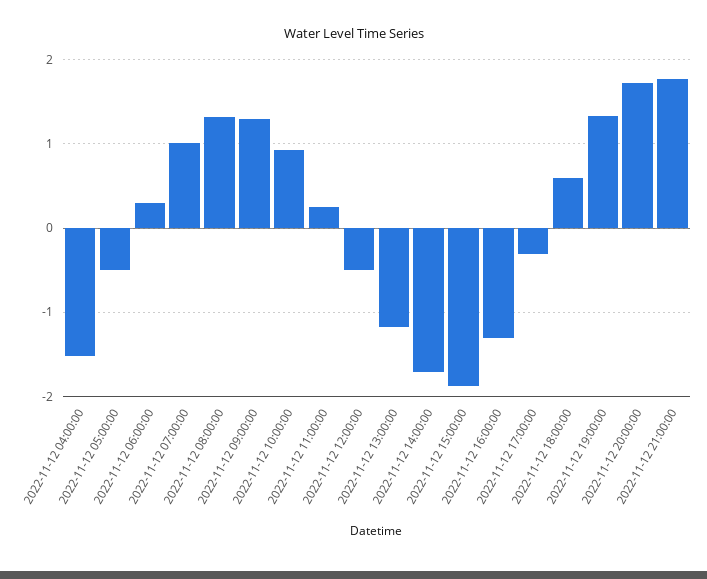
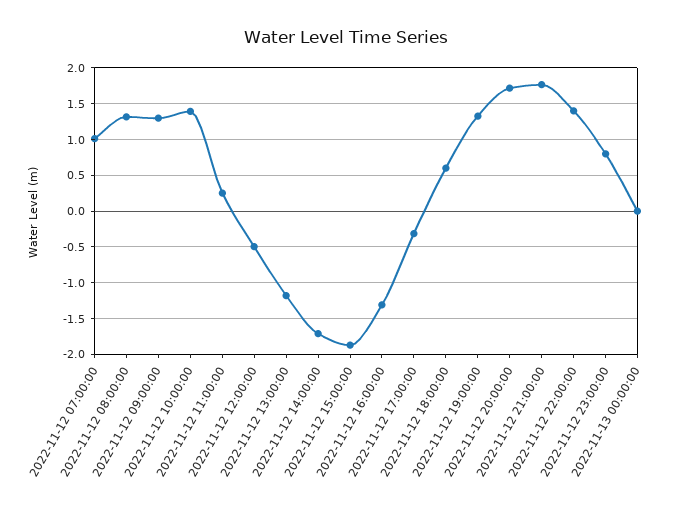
2022-11-12 04:00:00: -1.5 -> none
2022-11-12 05:00:00: -0.5 -> none
2022-11-12 06:00:00: 0.3 -> none
2022-11-12 10:00:00: 0.9 -> 1.4
2022-11-12 22:00:00: none -> 1.4
2022-11-12 23:00:00: none -> 0.8
2022-11-13 00:00:00: none -> 0

